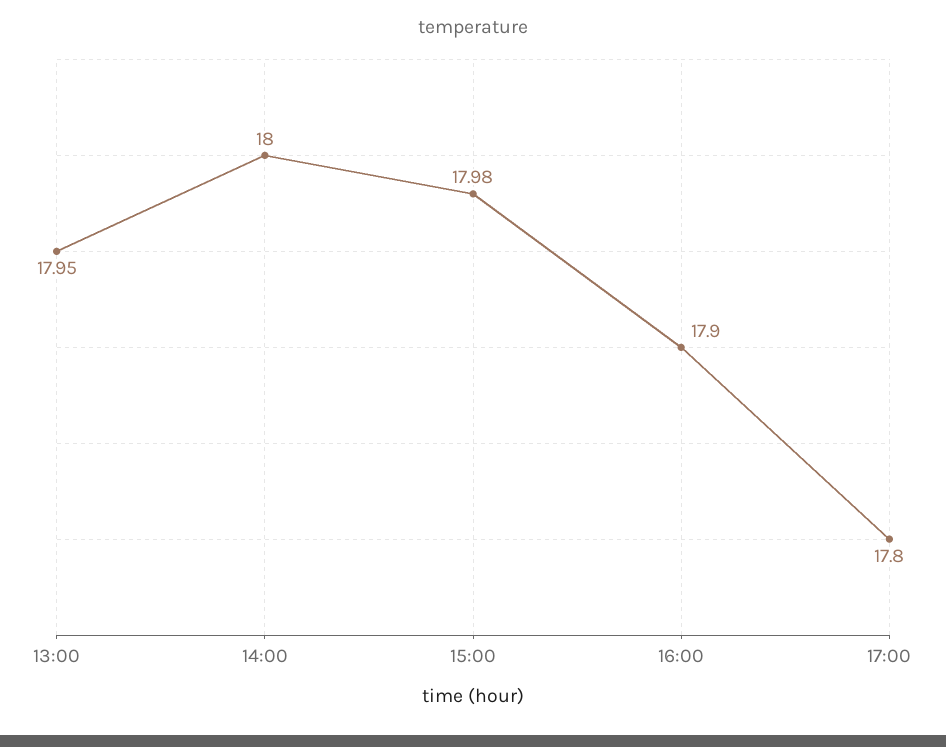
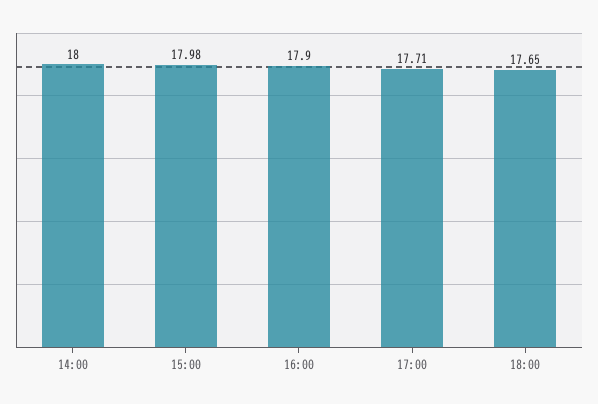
13:00: 17.95 -> none
17:00: 17.8 -> 17.71
18:00: none -> 17.65

